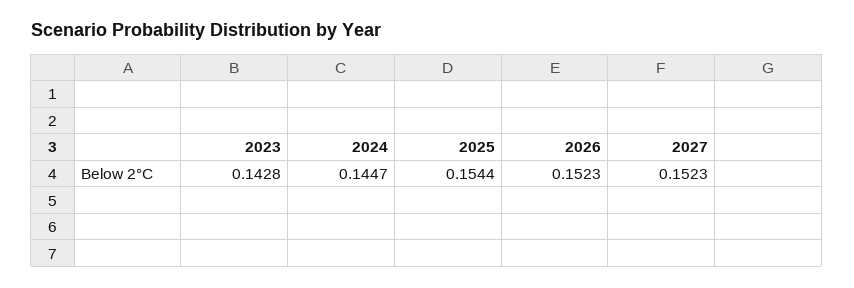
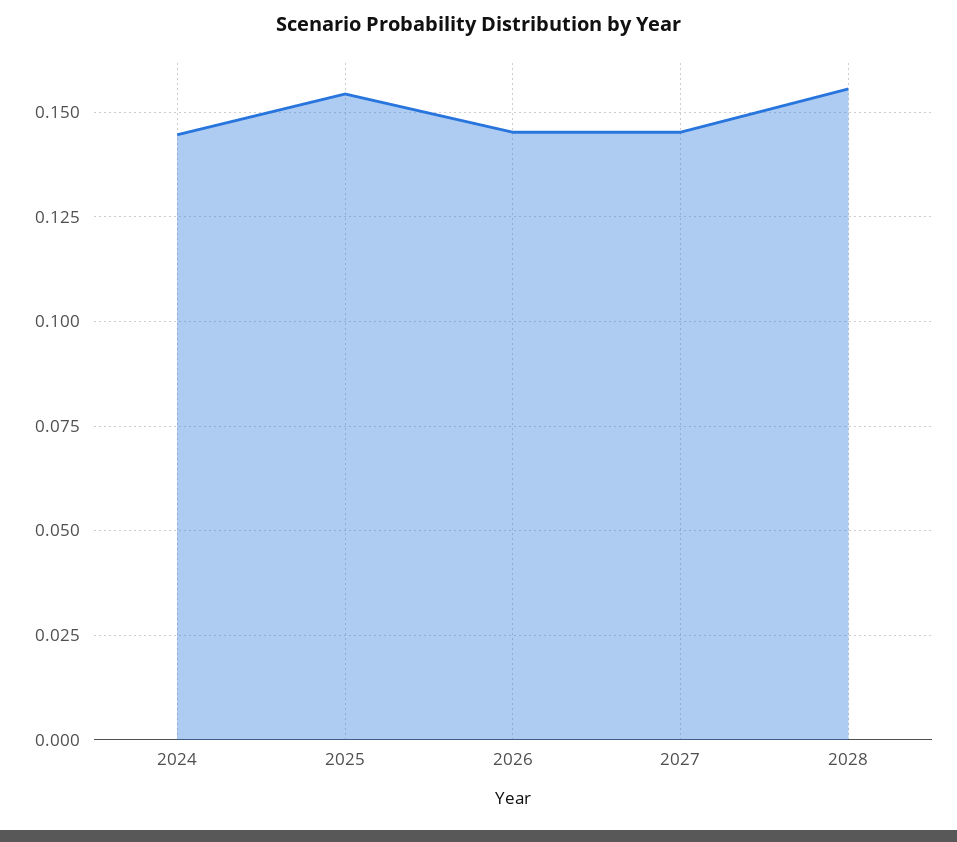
2023: 0.1428 -> none
2026: 0.1523 -> 0.145
2027: 0.1523 -> 0.145
2028: none -> 0.155

